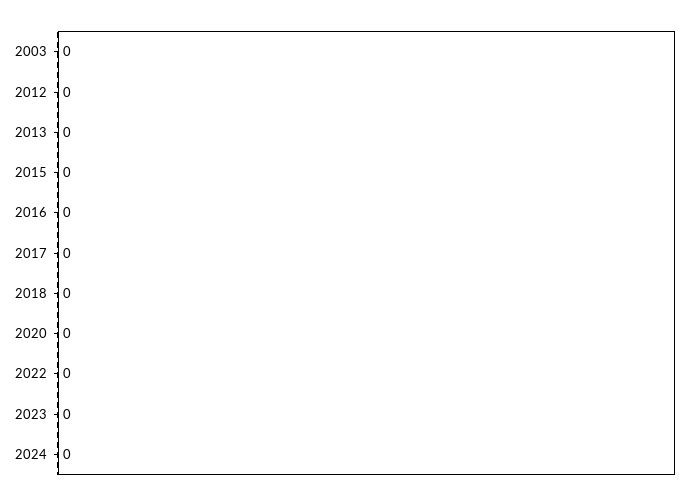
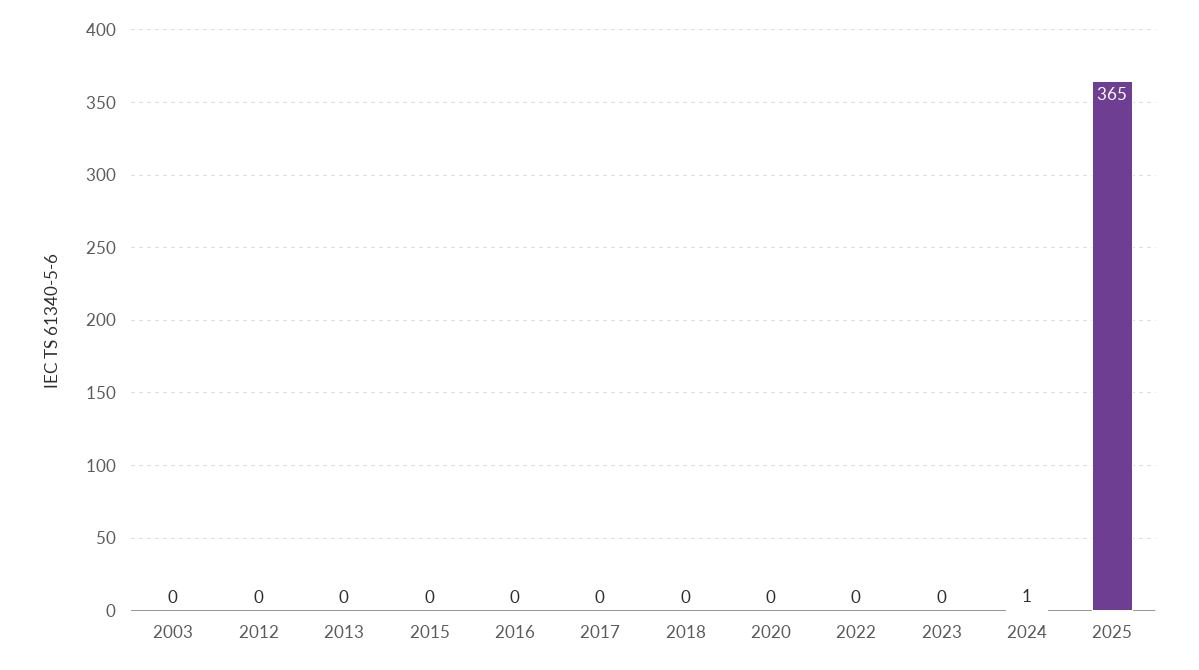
2024: 0 -> 1
2025: none -> 365

